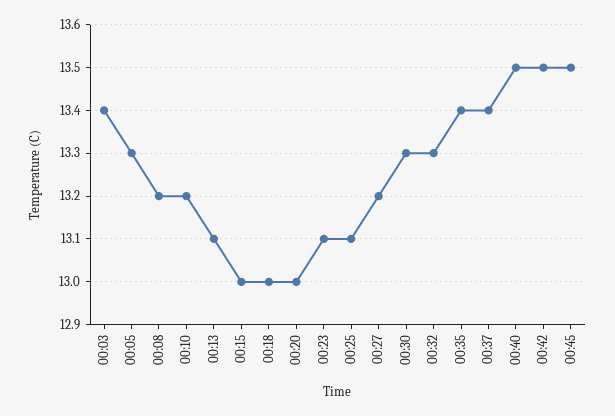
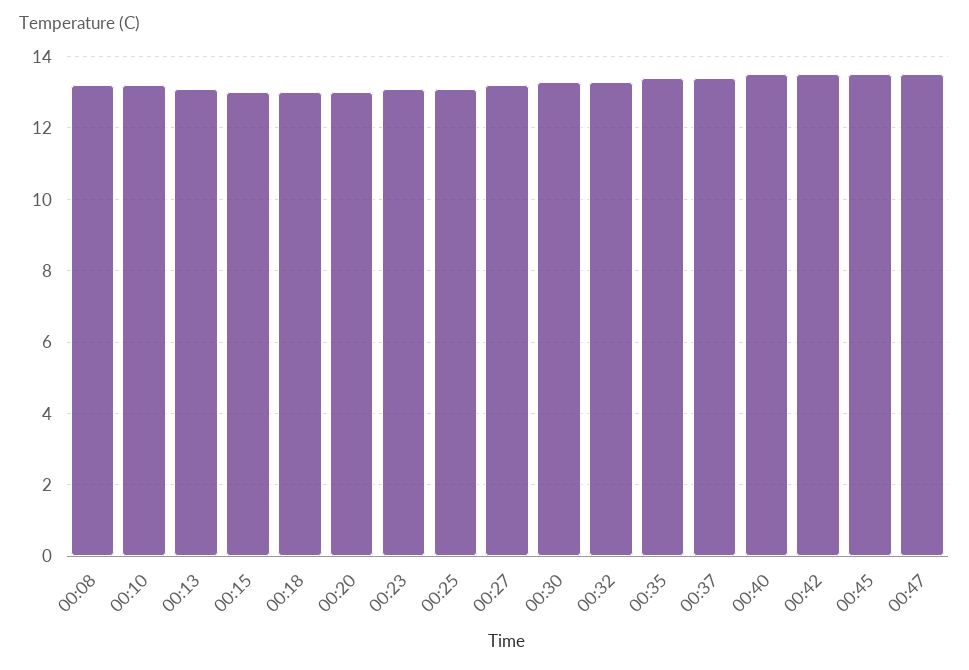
00:03: 13.4 -> none
00:05: 13.3 -> none
00:47: none -> 13.5

